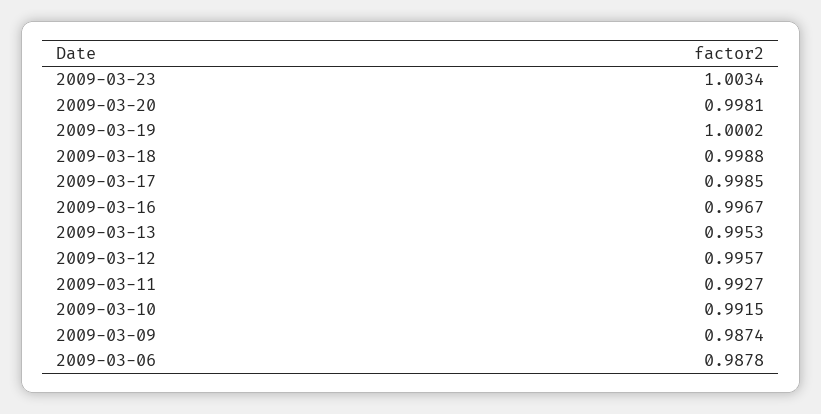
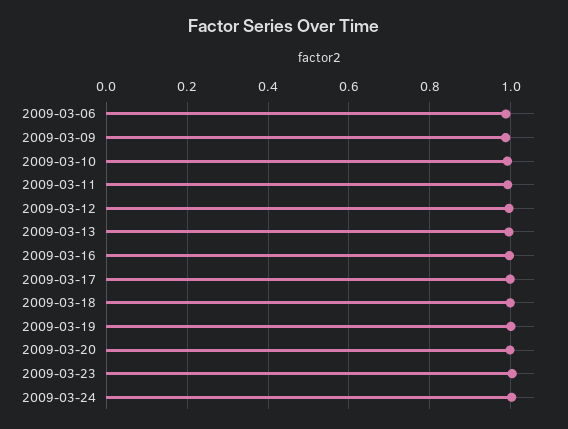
2009-03-24: none -> 1

